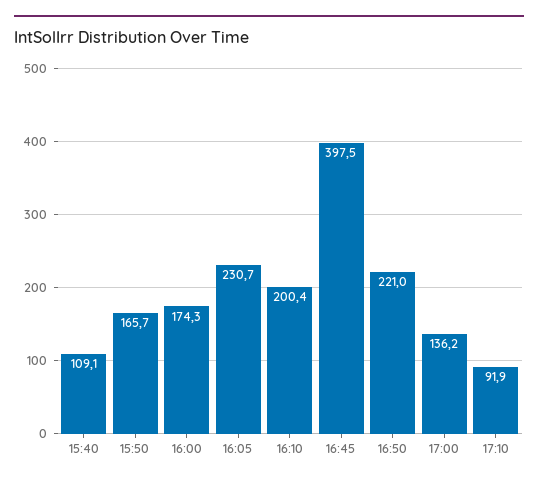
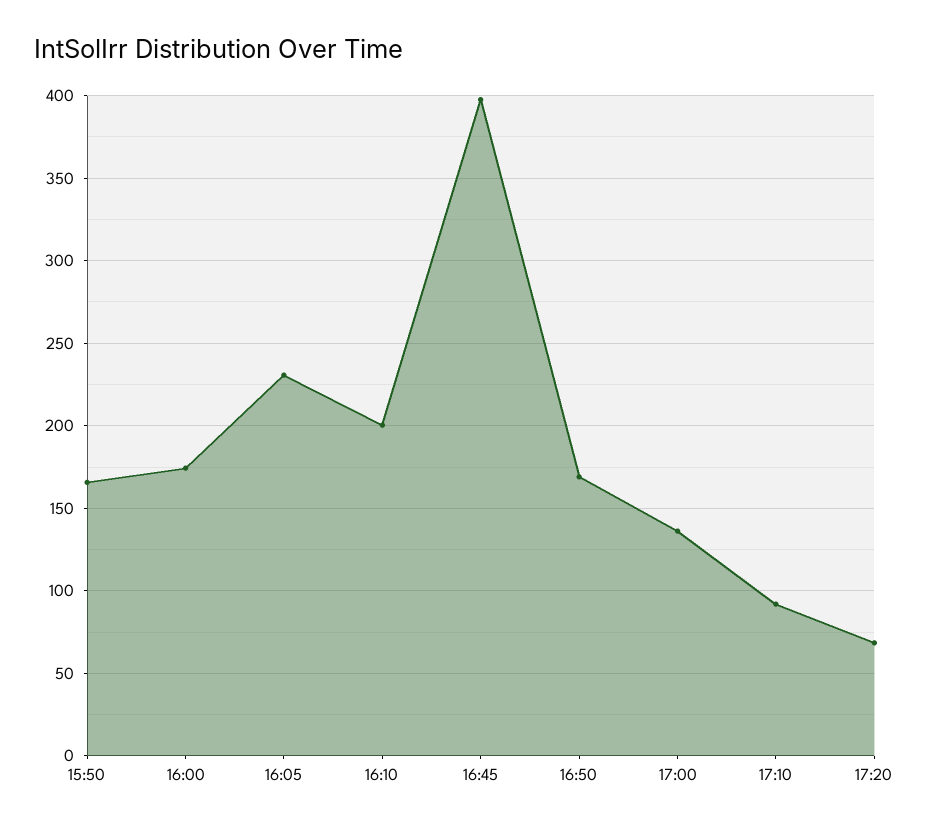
15:40: 109.1 -> none
16:50: 221 -> 170
17:20: none -> 70

